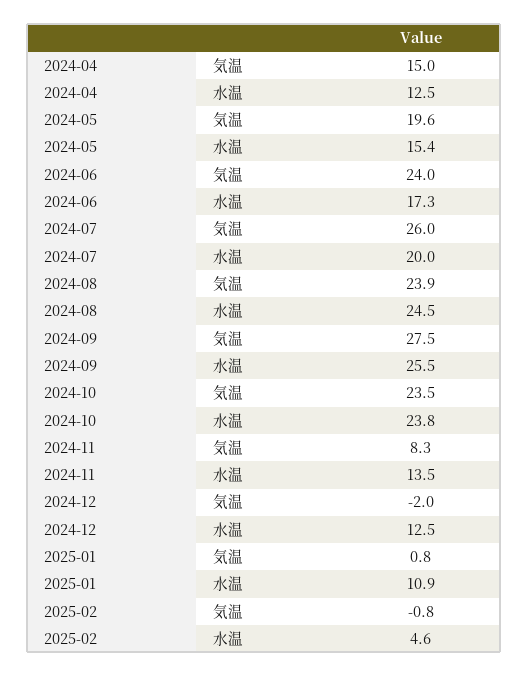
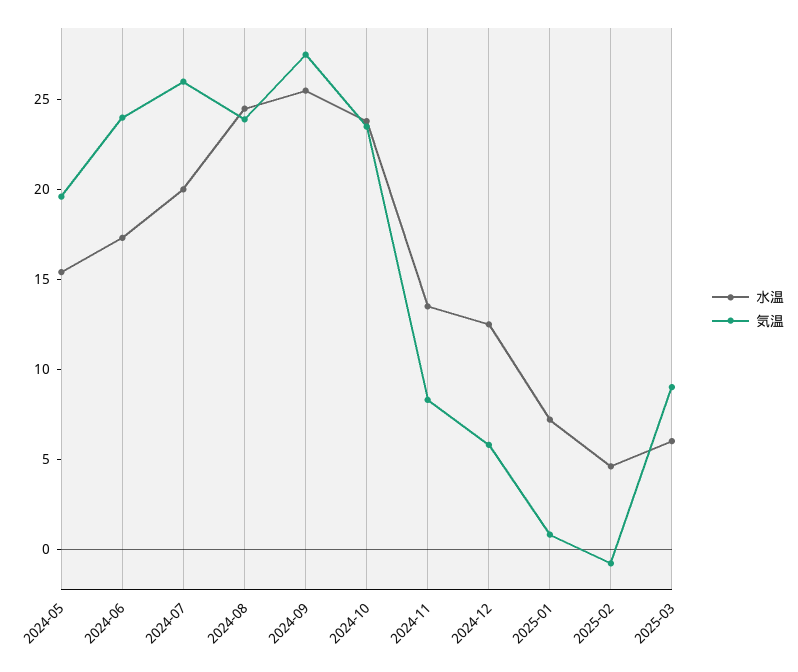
気温, 2024-04: 15 -> none
水温, 2024-04: 12.5 -> none
気温, 2024-12: -2 -> 6
水温, 2025-01: 10.9 -> 7
水温, 2025-03: none -> 6
気温, 2025-03: none -> 9

